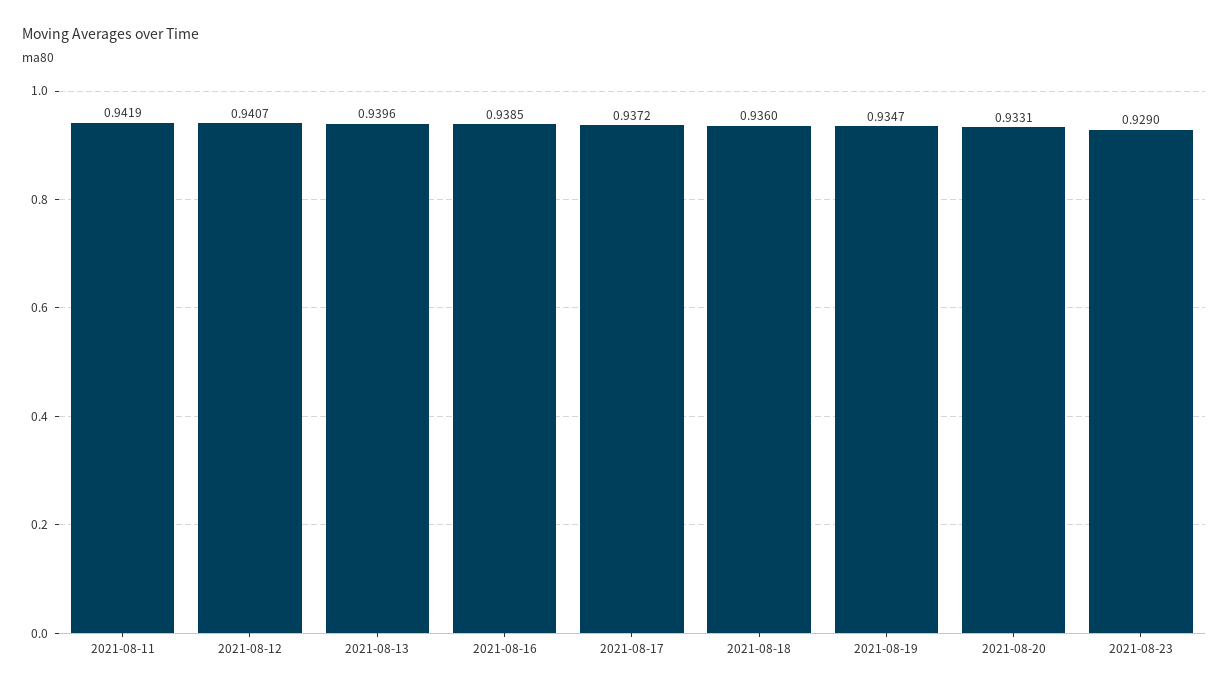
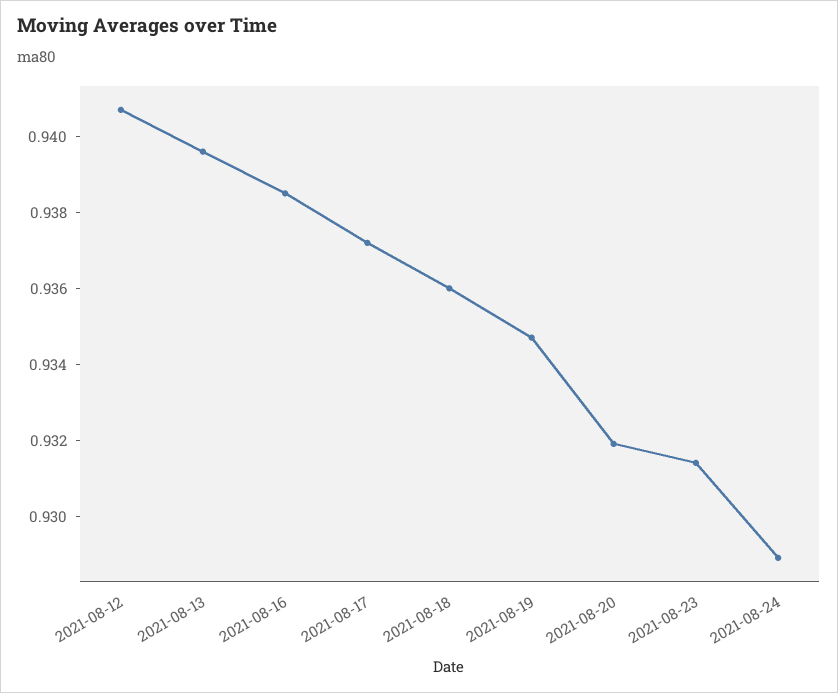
2021-08-11: 0.9419 -> none
2021-08-20: 0.9331 -> 0.932
2021-08-23: 0.929 -> 0.9315
2021-08-24: none -> 0.929

